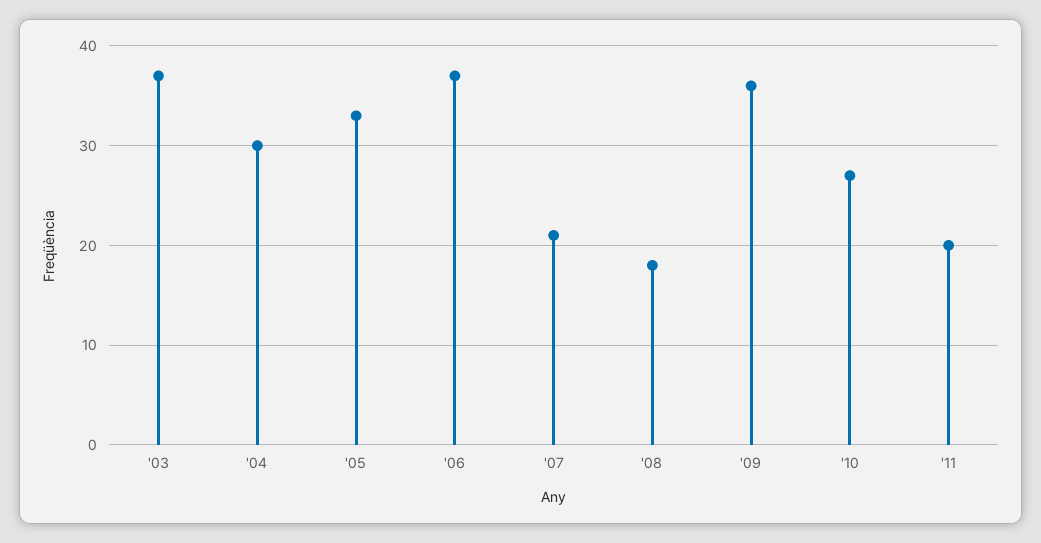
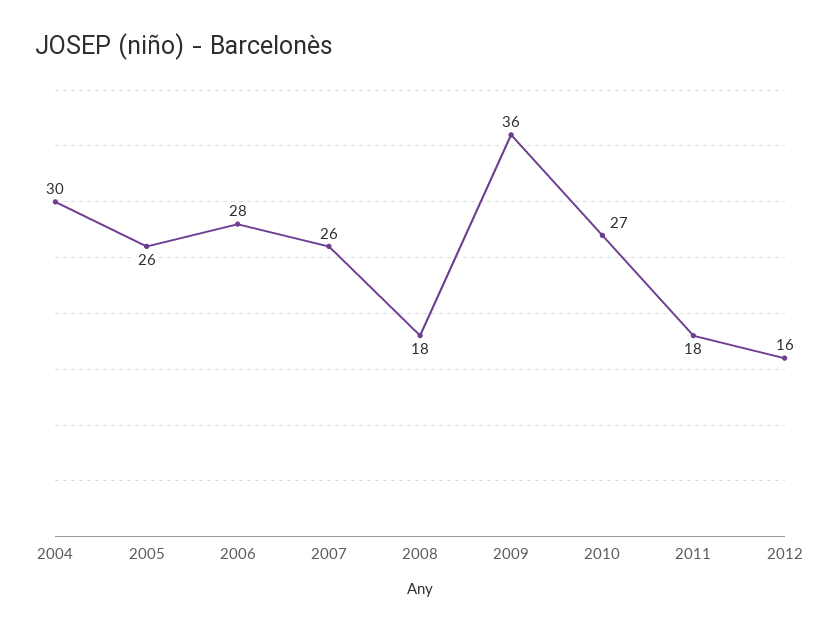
'03: 37 -> none
'05: 33 -> 26
'06: 37 -> 28
'07: 21 -> 26
'11: 20 -> 18
2012: none -> 16

